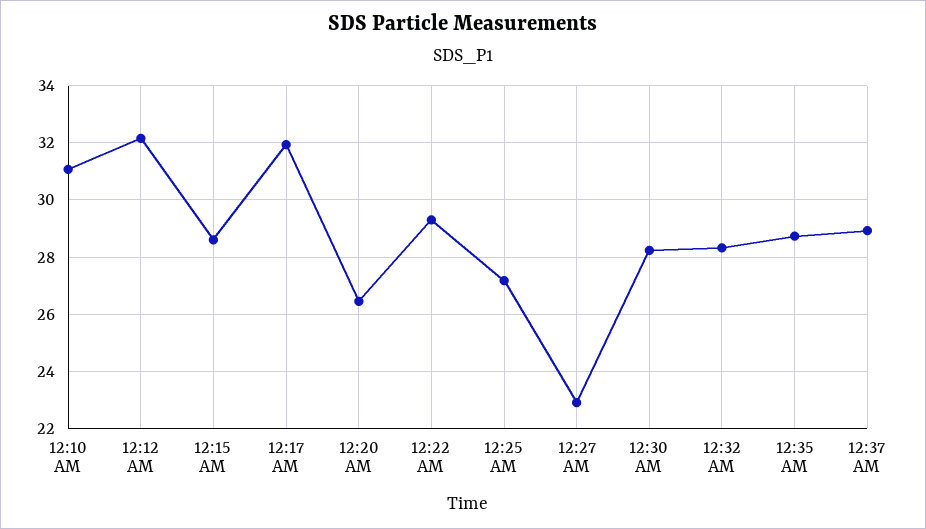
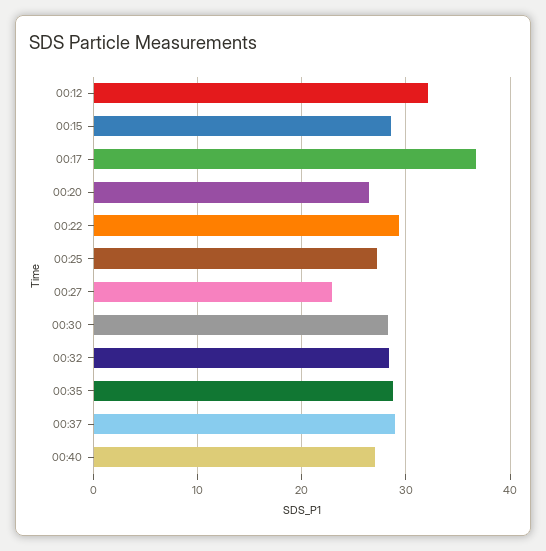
12:10 AM: 31 -> none
12:17 AM: 32 -> 37
00:40: none -> 27

